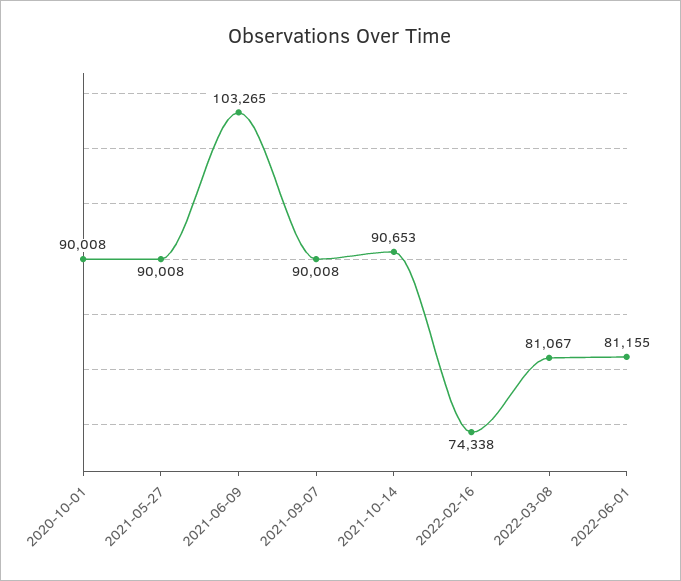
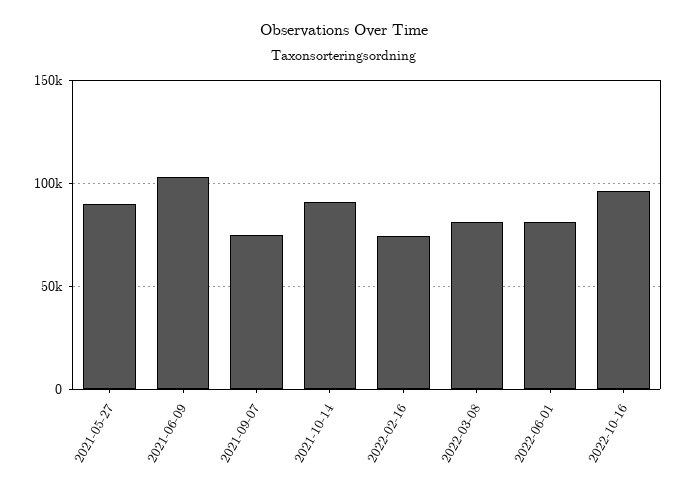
2020-10-01: 90008 -> none
2021-09-07: 90008 -> 75000
2022-10-16: none -> 95000

